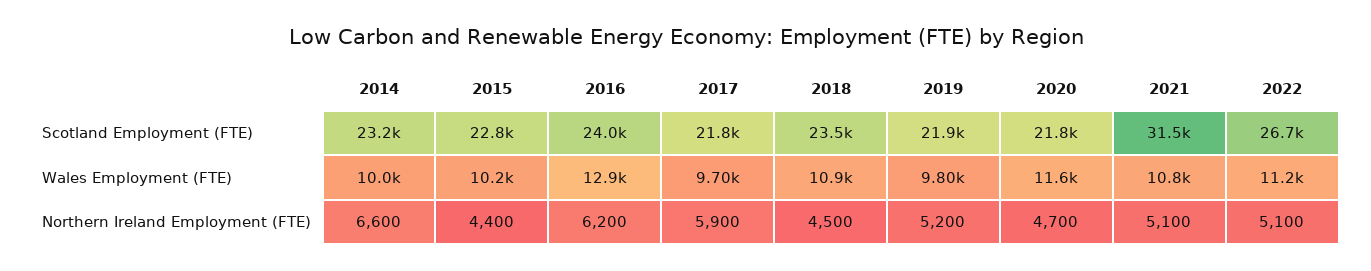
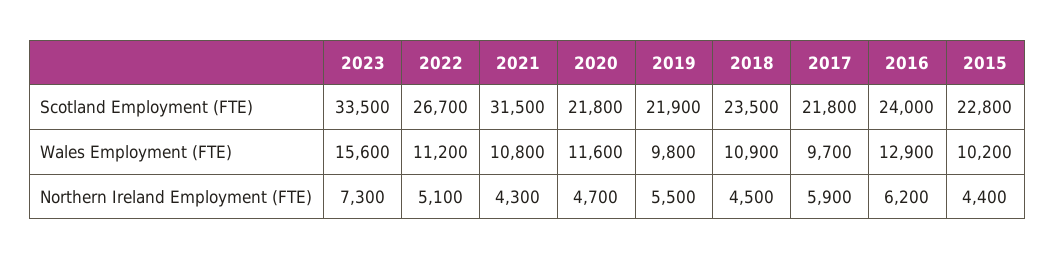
2014, Scotland Employment (FTE): 23200 -> none
2014, Wales Employment (FTE): 10000 -> none
2014, Northern Ireland Employment (FTE): 6600 -> none
2019, Northern Ireland Employment (FTE): 5200 -> 5500
2021, Northern Ireland Employment (FTE): 5100 -> 4300
2023, Scotland Employment (FTE): none -> 33500
2023, Wales Employment (FTE): none -> 15600
2023, Northern Ireland Employment (FTE): none -> 7300

